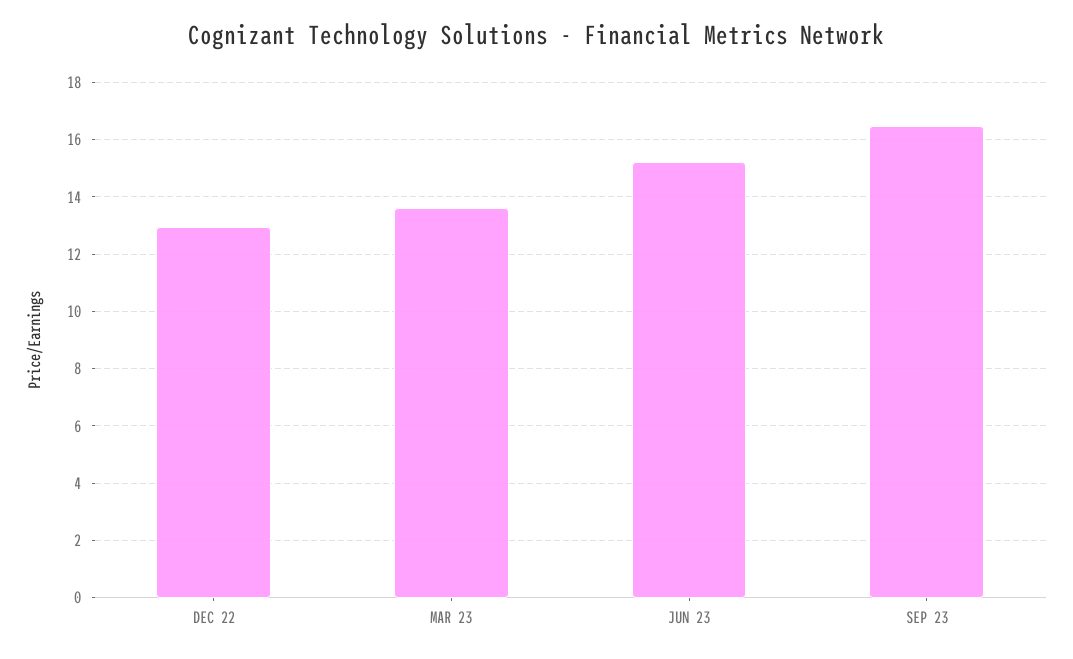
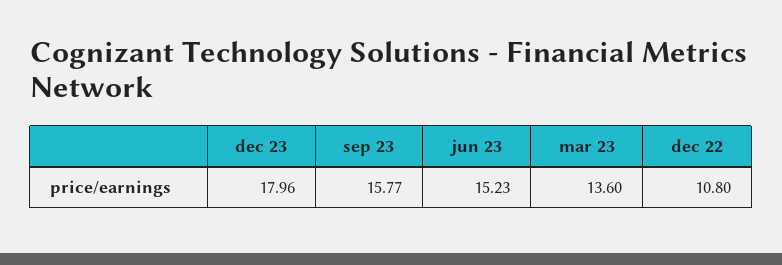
DEC 22: 13 -> 10.8
SEP 23: 16.5 -> 15.77
dec 23: none -> 17.96

